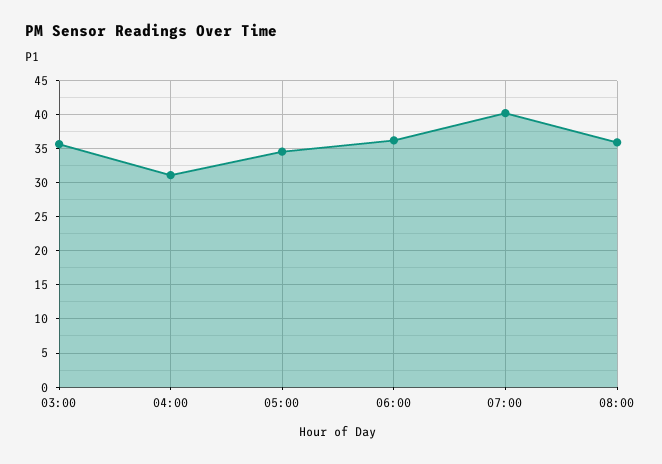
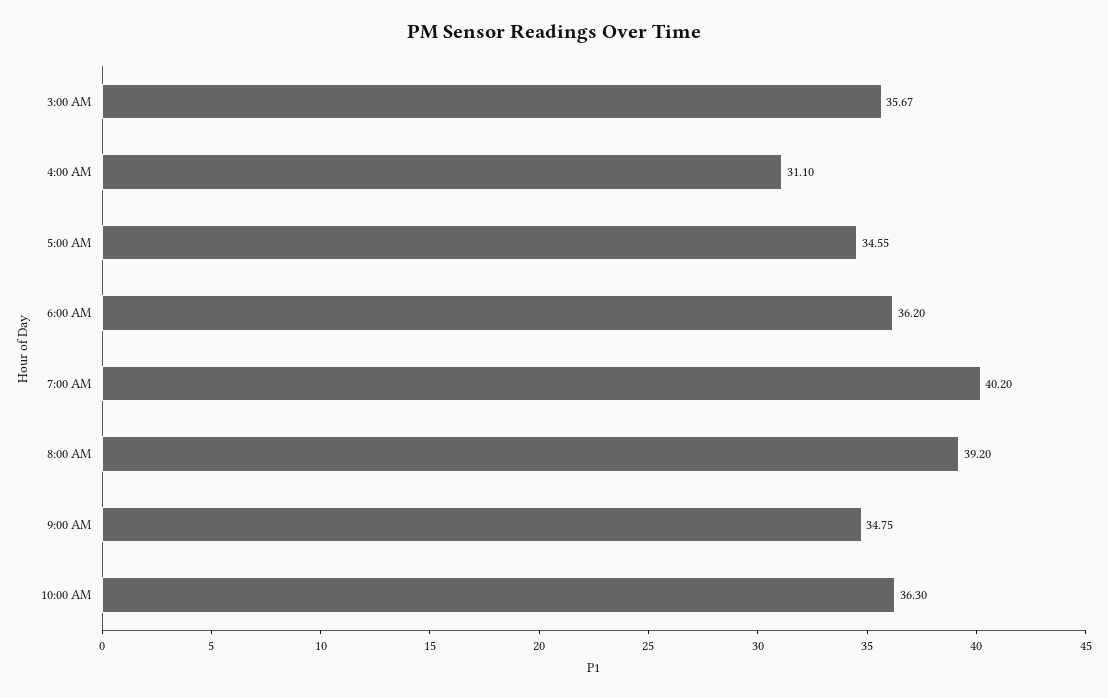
08:00: 36 -> 39.2
9:00 AM: none -> 34.75
10:00 AM: none -> 36.3

